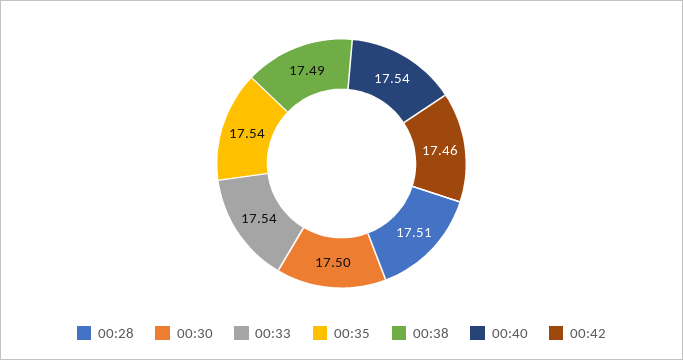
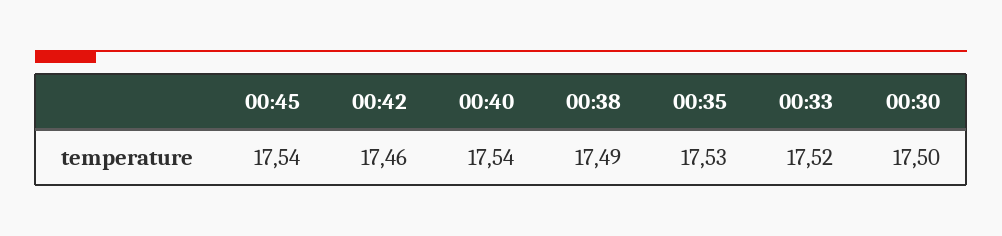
00:28: 17.51 -> none
00:33: 17.54 -> 17.52
00:35: 17.54 -> 17.53
00:45: none -> 17.54

